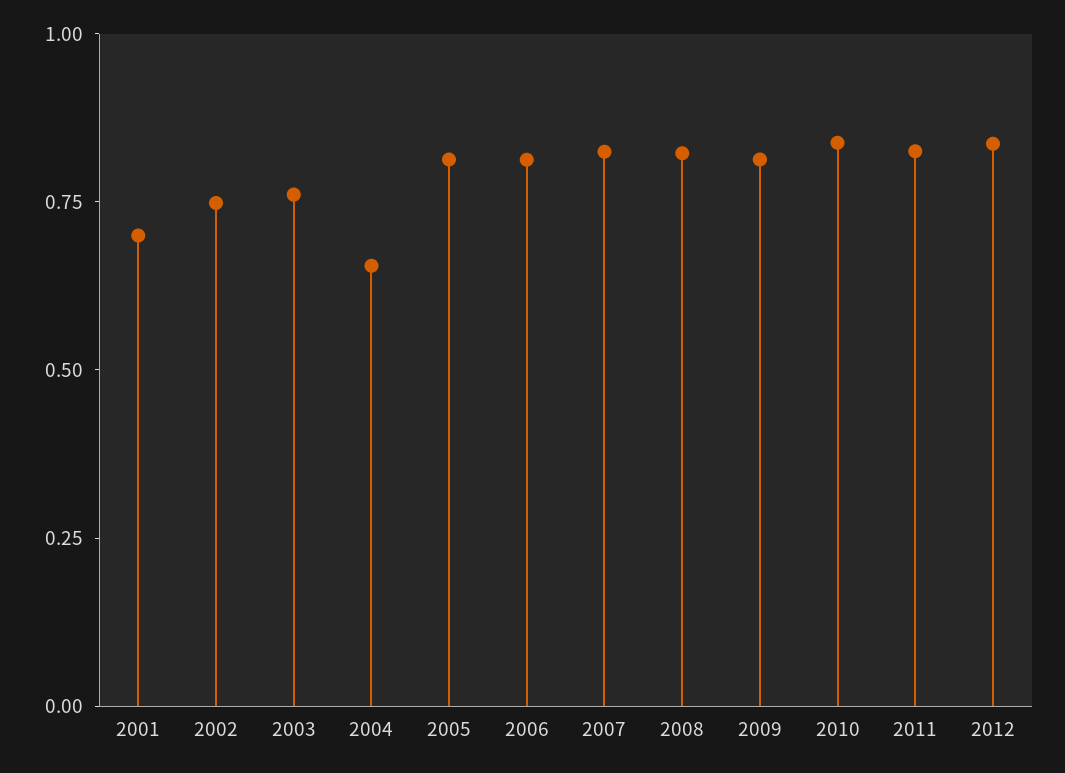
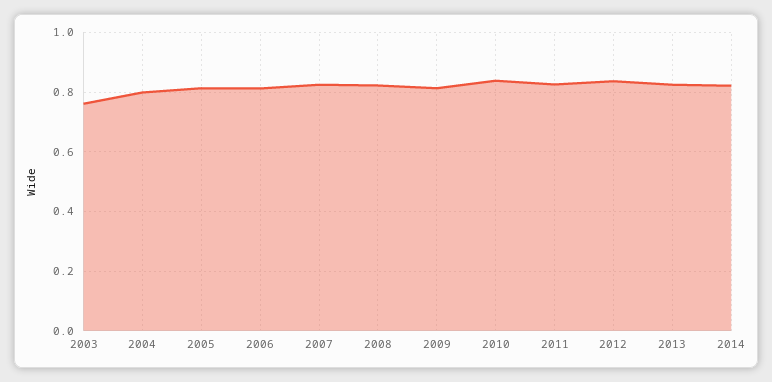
2001: 0.7 -> none
2002: 0.75 -> none
2004: 0.65 -> 0.8
2013: none -> 0.825
2014: none -> 0.825

